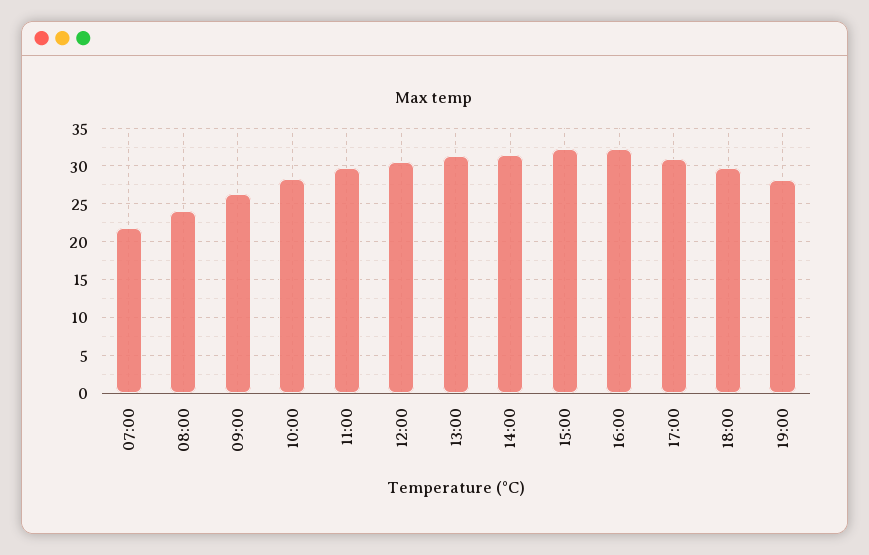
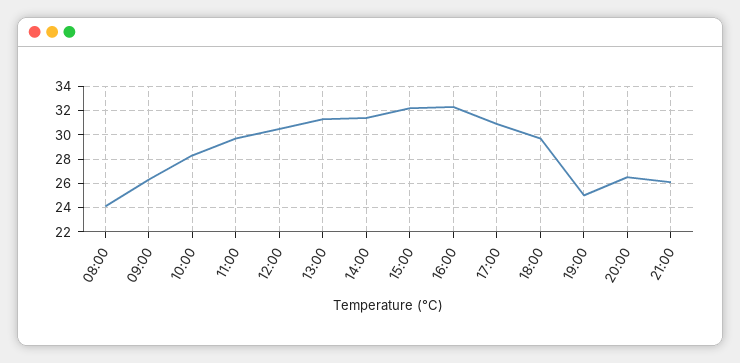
07:00: 22 -> none
19:00: 28 -> 25
20:00: none -> 26.5
21:00: none -> 26

